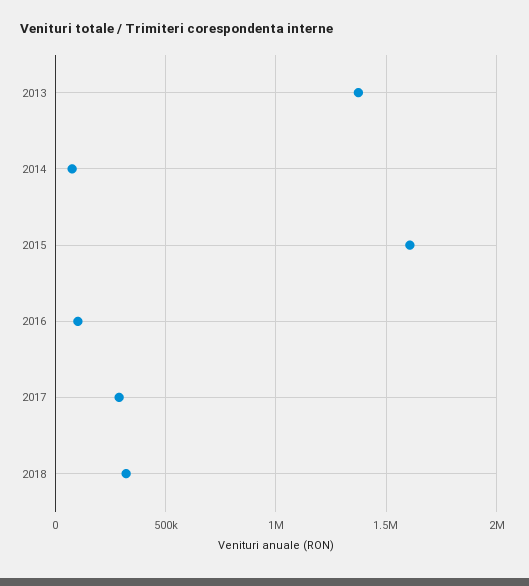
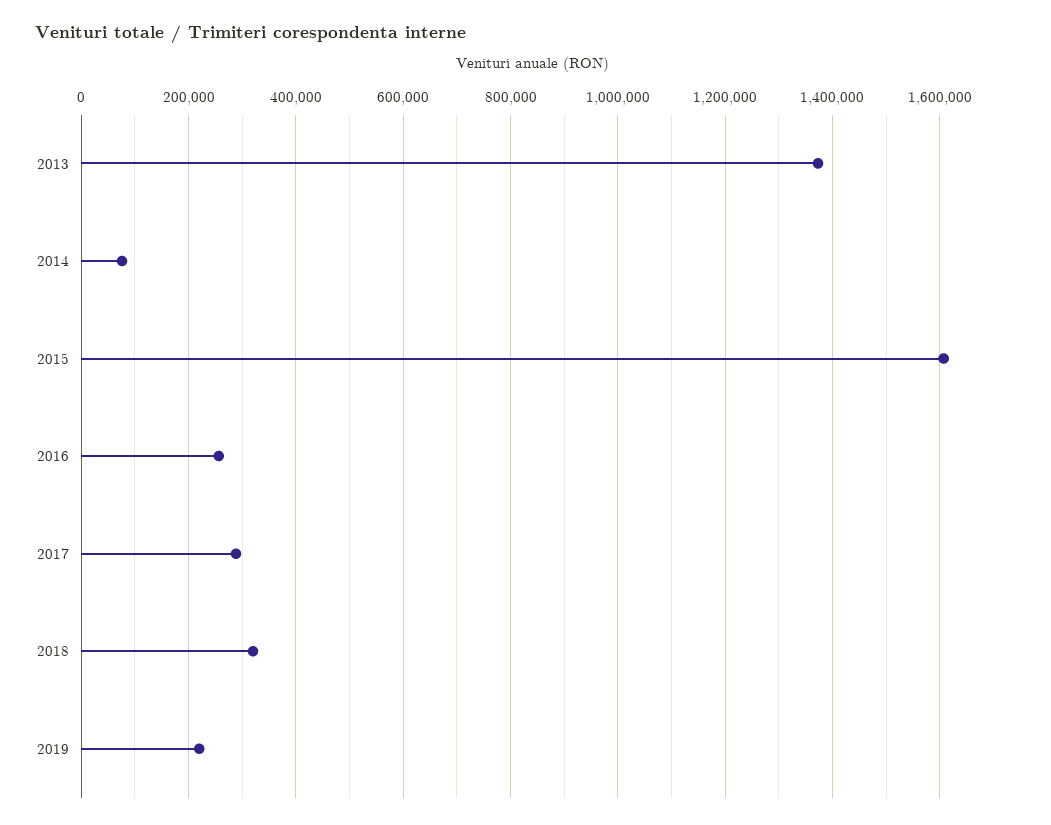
2016: 100000 -> 260000
2019: none -> 220000

